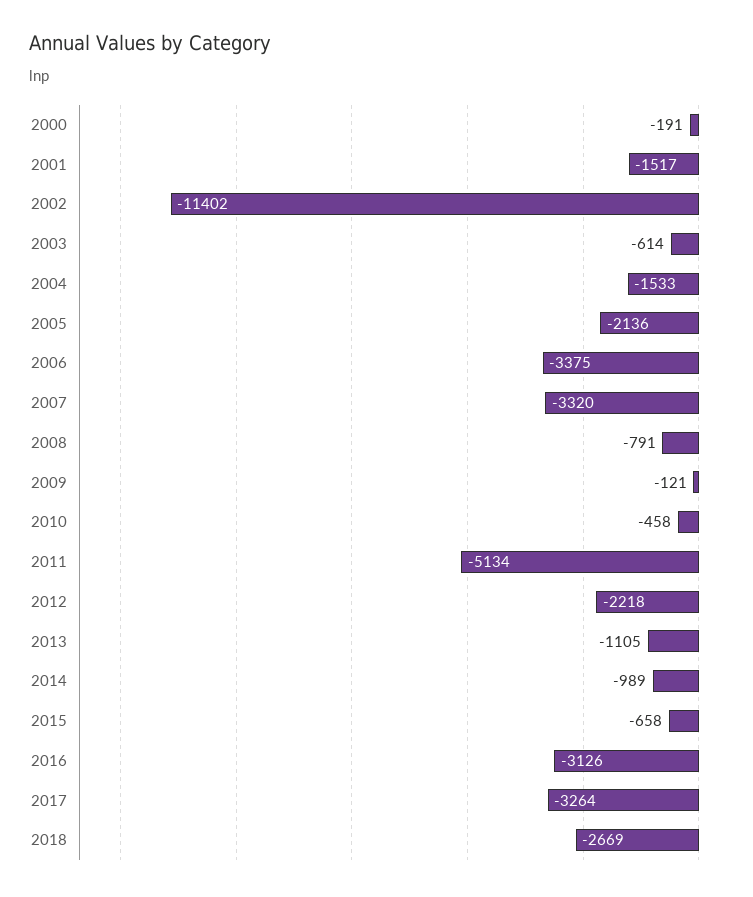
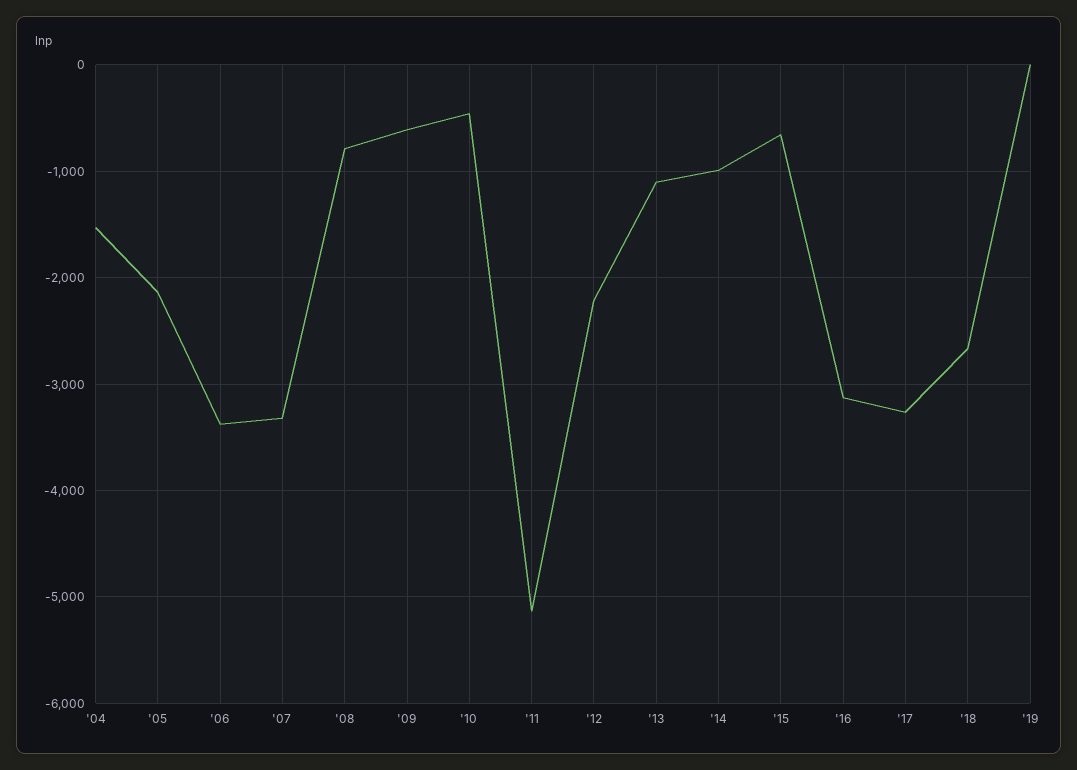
2000: -191 -> none
2001: -1517 -> none
2002: -11402 -> none
2003: -614 -> none
2009: -121 -> -600
'19: none -> 0

